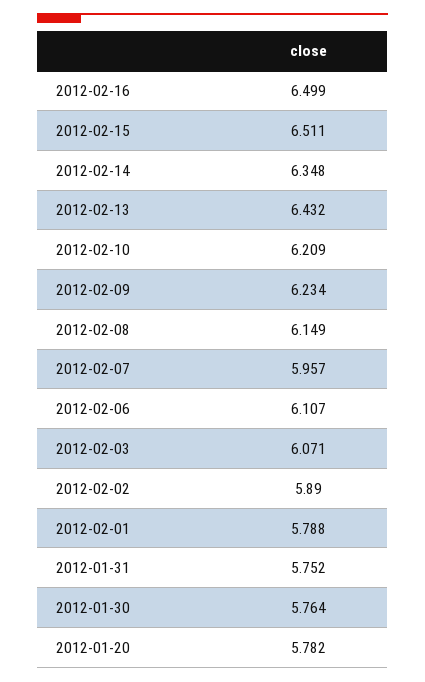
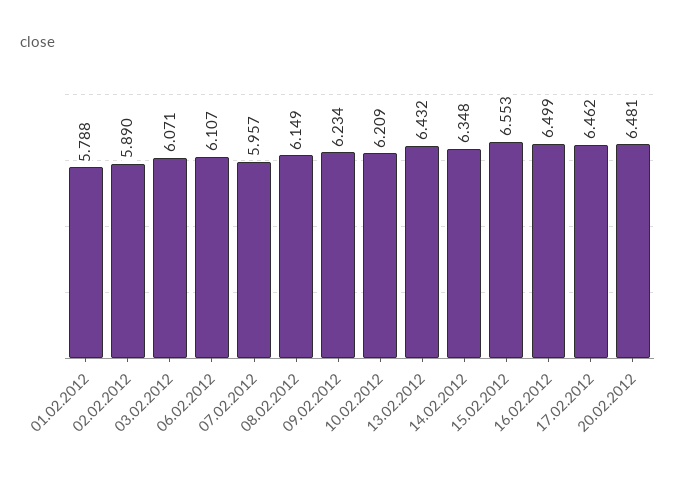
2012-02-15: 6.511 -> 6.553
2012-01-31: 5.752 -> none
2012-01-30: 5.764 -> none
2012-01-20: 5.782 -> none
17.02.2012: none -> 6.462
20.02.2012: none -> 6.481

